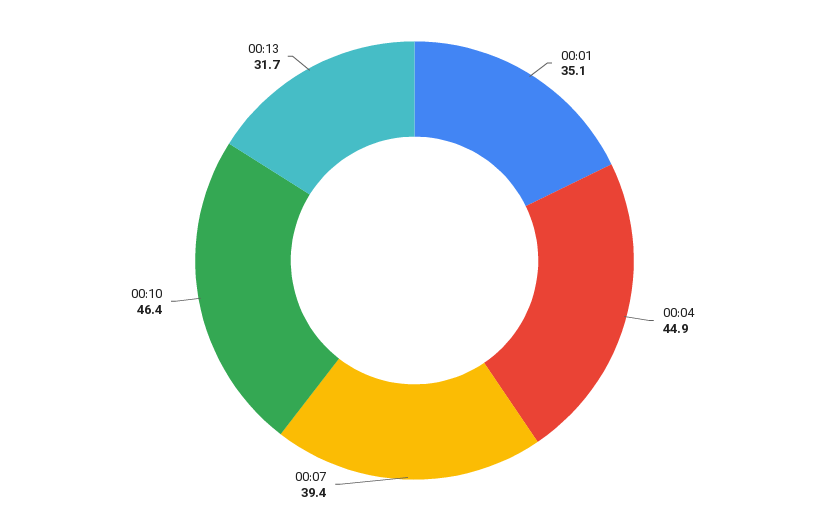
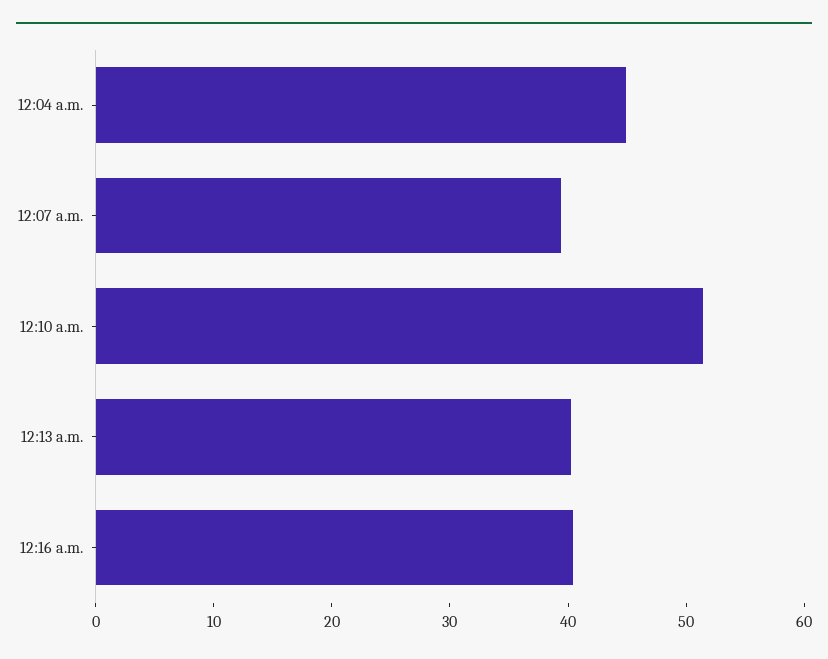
00:01: 35.1 -> none
00:10: 46.4 -> 52
00:13: 31.7 -> 40
12:16 a.m.: none -> 40

